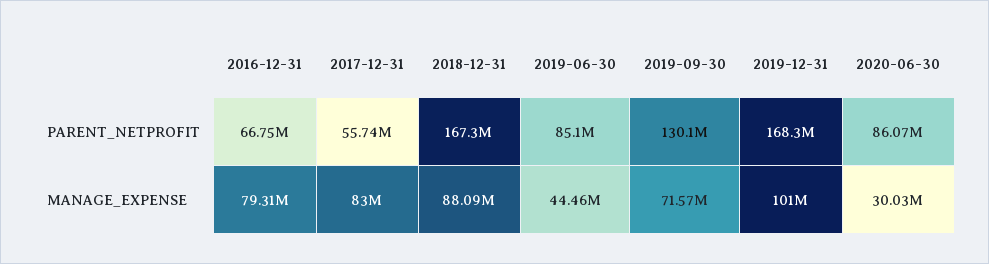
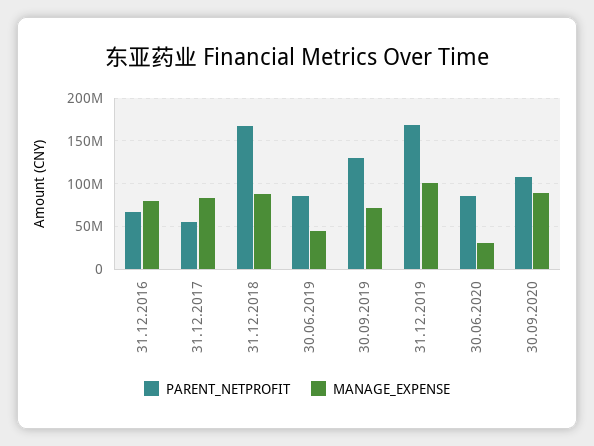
PARENT_NETPROFIT, 30.09.2020: none -> 110000000
MANAGE_EXPENSE, 30.09.2020: none -> 90000000

